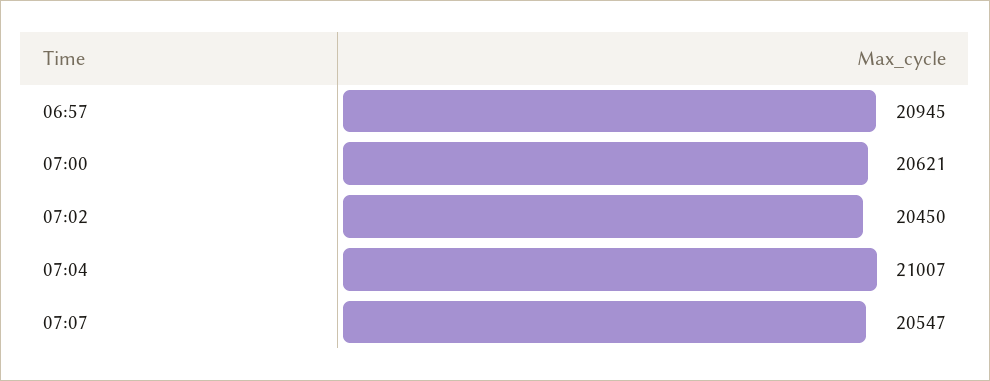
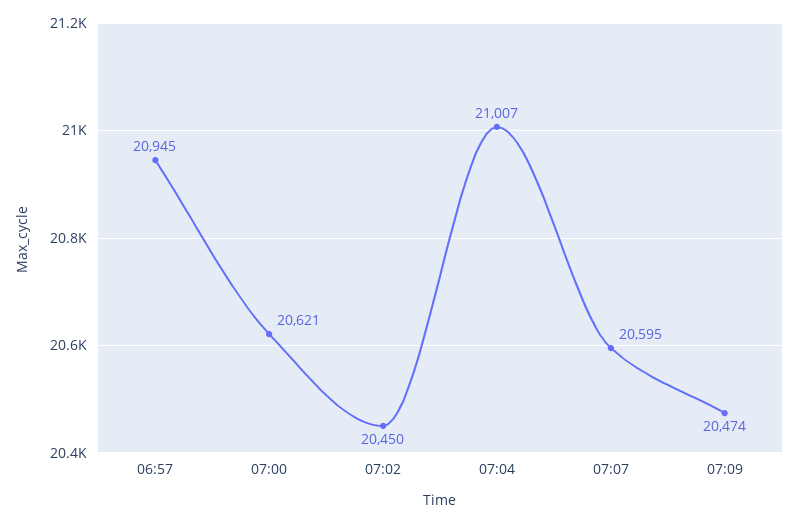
07:07: 20547 -> 20595
07:09: none -> 20474

